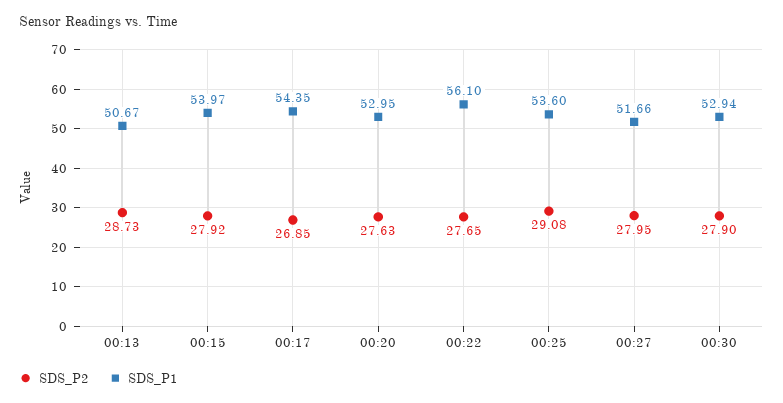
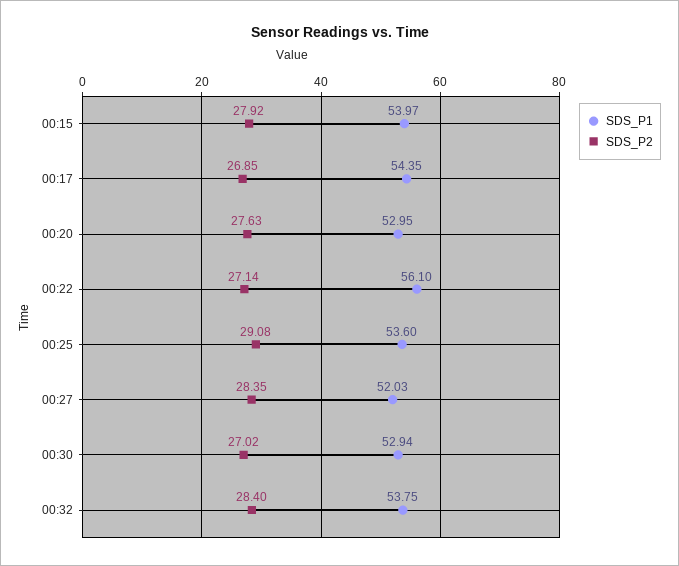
SDS_P2, 00:13: 28.73 -> none
SDS_P1, 00:13: 50.67 -> none
SDS_P2, 00:22: 27.65 -> 27.14
SDS_P2, 00:27: 27.95 -> 28.35
SDS_P1, 00:27: 51.66 -> 52.03
SDS_P2, 00:30: 27.9 -> 27.02
SDS_P1, 00:32: none -> 53.75
SDS_P2, 00:32: none -> 28.4

